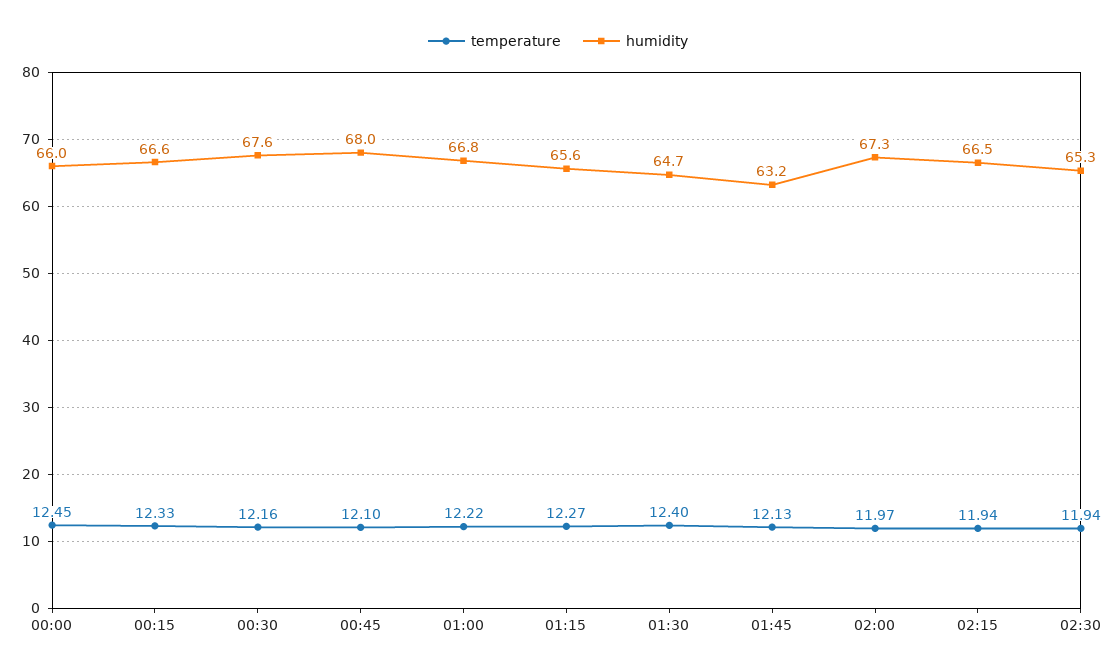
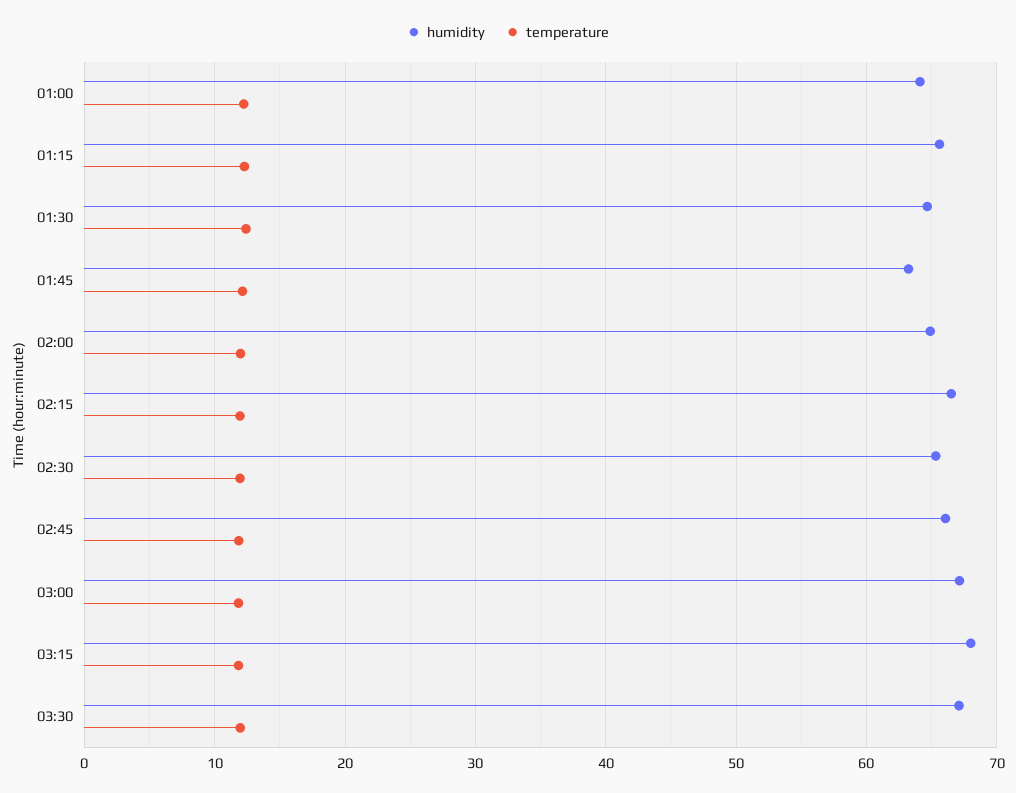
temperature, 00:00: 12.45 -> none
humidity, 00:00: 66 -> none
temperature, 00:15: 12.33 -> none
humidity, 00:15: 66.6 -> none
temperature, 00:30: 12.16 -> none
humidity, 00:30: 67.6 -> none
temperature, 00:45: 12.1 -> none
humidity, 00:45: 68 -> none
humidity, 01:00: 66.8 -> 64
humidity, 02:00: 67.3 -> 65
humidity, 02:45: none -> 66
temperature, 02:45: none -> 12
humidity, 03:00: none -> 67
temperature, 03:00: none -> 12
humidity, 03:15: none -> 68
temperature, 03:15: none -> 12
humidity, 03:30: none -> 67
temperature, 03:30: none -> 12

